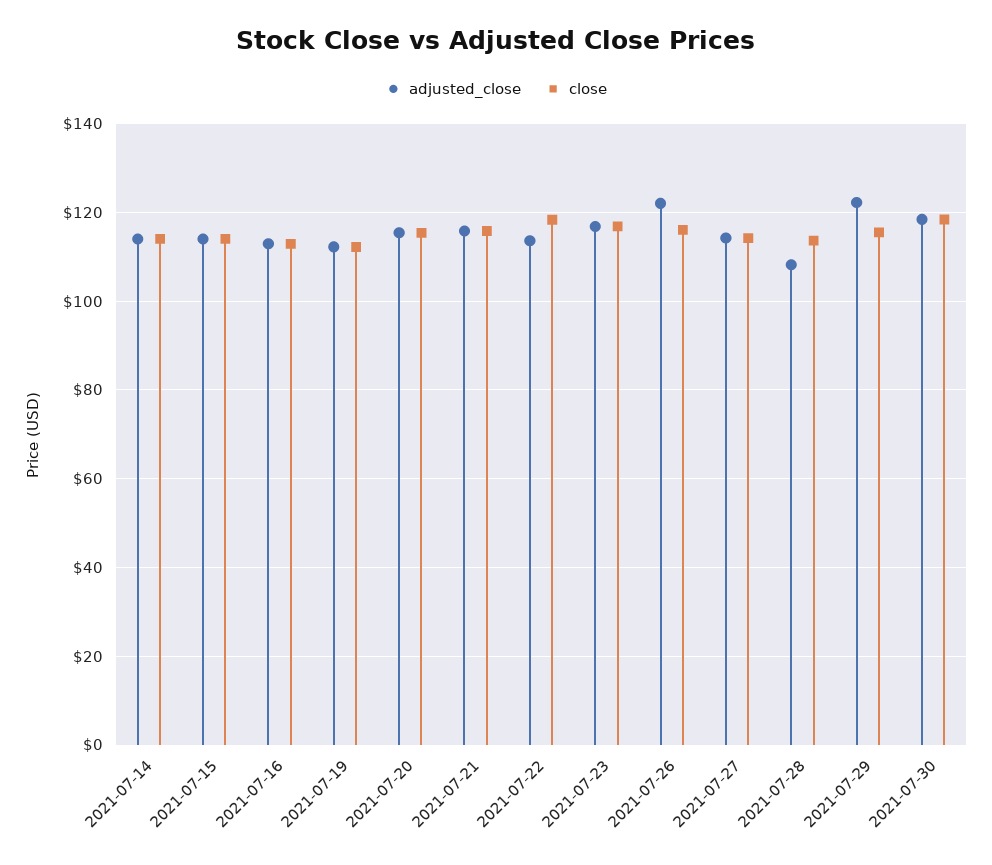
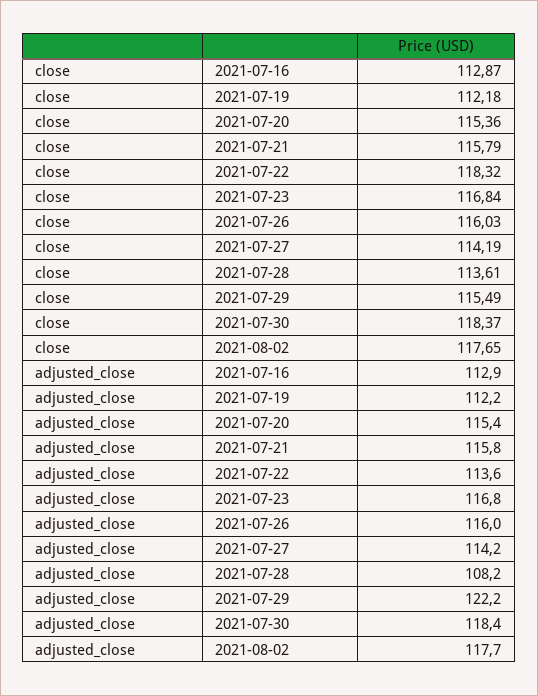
adjusted_close, 2021-07-14: 114 -> none
close, 2021-07-14: 114 -> none
adjusted_close, 2021-07-15: 114 -> none
close, 2021-07-15: 114 -> none
adjusted_close, 2021-07-26: 122 -> 116
close, 2021-08-02: none -> 117.65
adjusted_close, 2021-08-02: none -> 117.7

